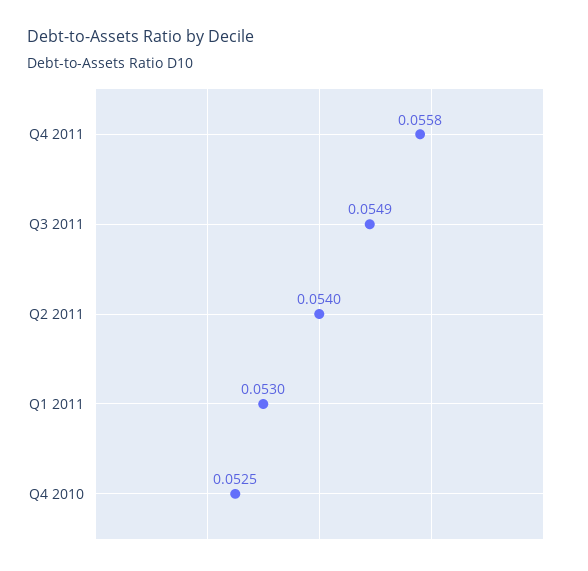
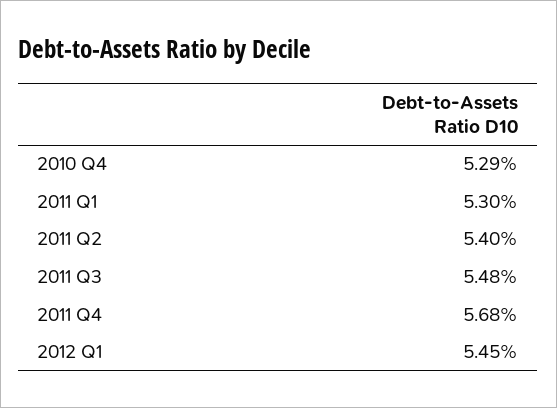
Q4 2011: 0.0558 -> 0.0568
Q3 2011: 0.0549 -> 0.0548
Q4 2010: 0.0525 -> 0.0529
2012 Q1: none -> 0.0545

